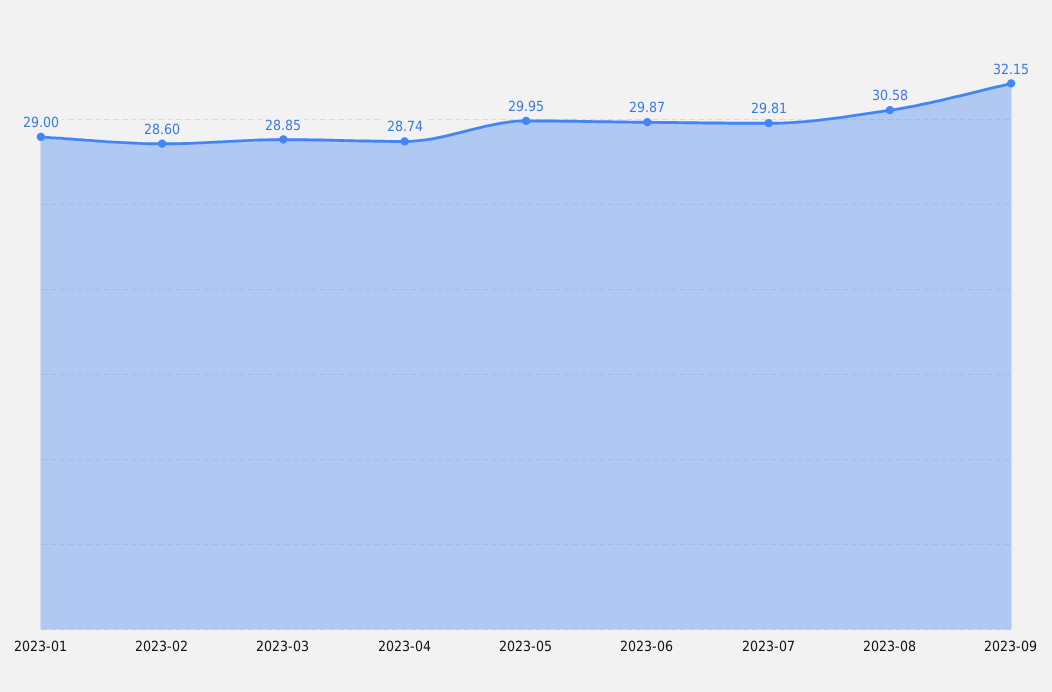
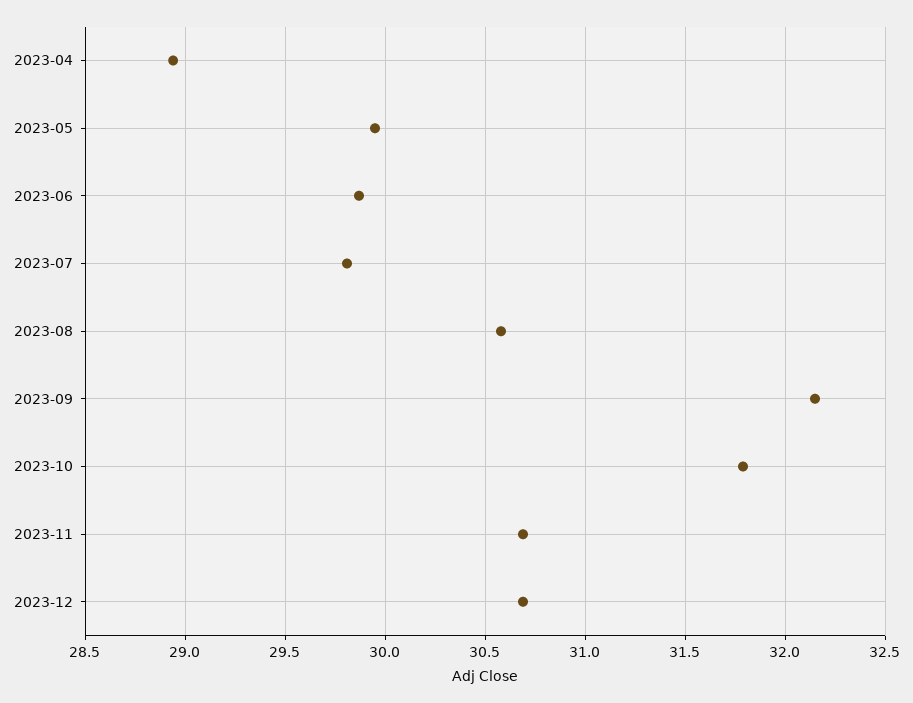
2023-01: 29 -> none
2023-02: 28.6 -> none
2023-03: 28.85 -> none
2023-04: 28.74 -> 28.95
2023-10: none -> 31.8
2023-11: none -> 30.7
2023-12: none -> 30.7

